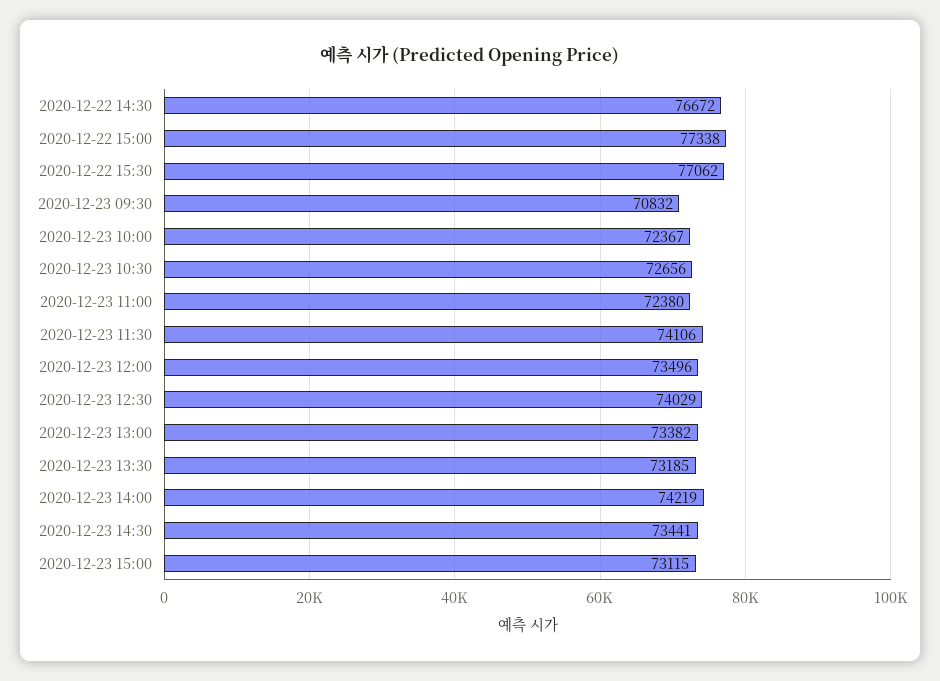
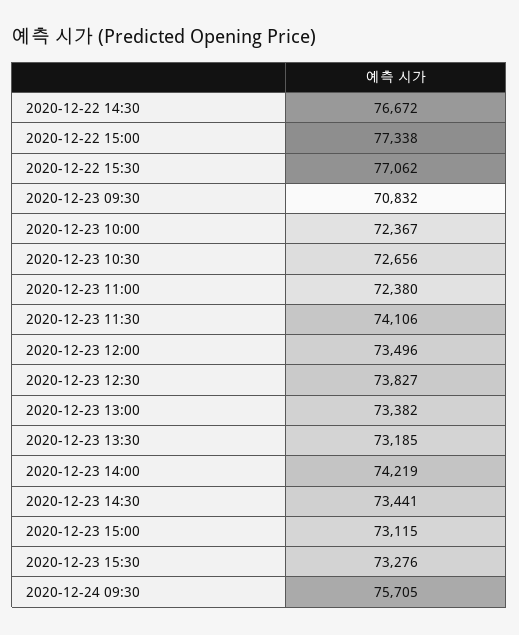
2020-12-23 12:30: 74029 -> 73827
2020-12-23 15:30: none -> 73276
2020-12-24 09:30: none -> 75705

